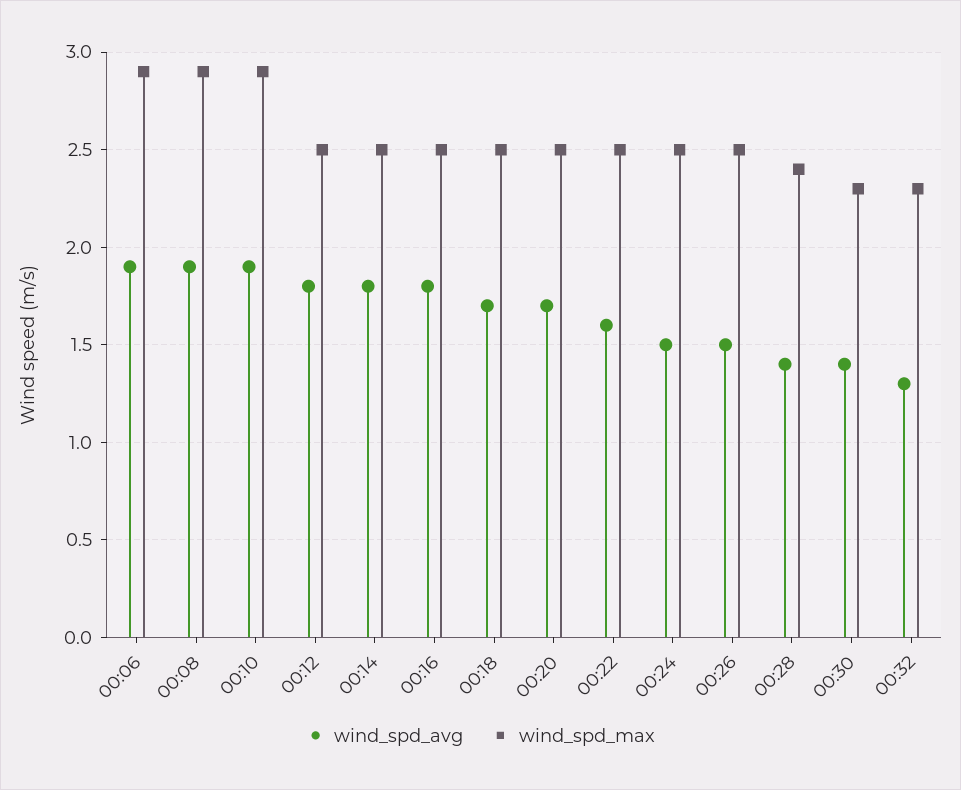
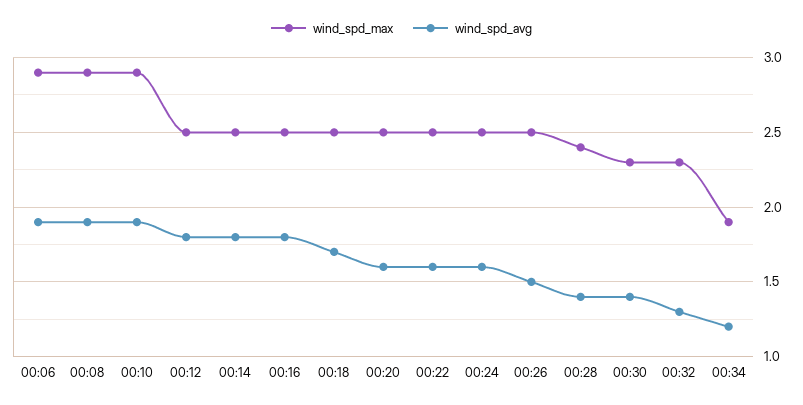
wind_spd_avg, 00:20: 1.7 -> 1.6
wind_spd_avg, 00:24: 1.5 -> 1.6
wind_spd_max, 00:34: none -> 1.9
wind_spd_avg, 00:34: none -> 1.2

